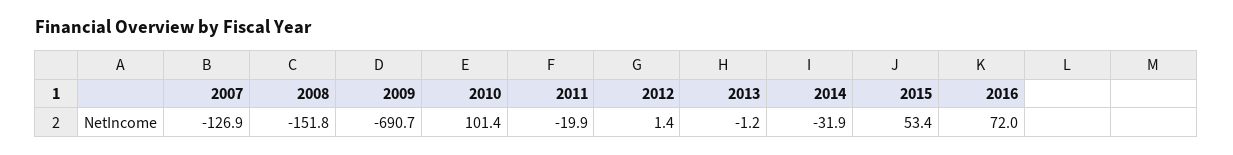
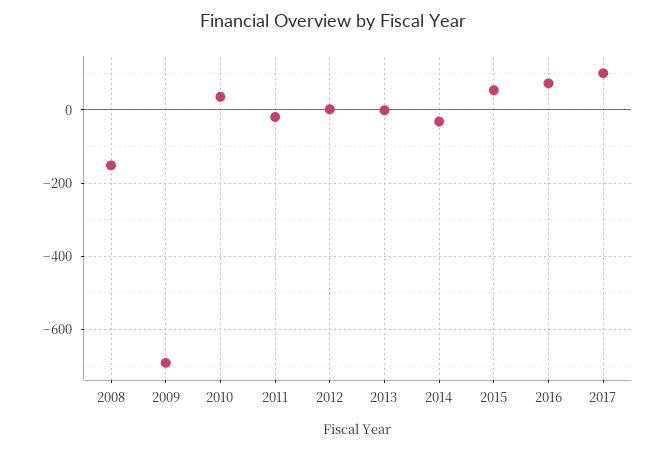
2007: -126.9 -> none
2010: 101.4 -> 40
2017: none -> 100

